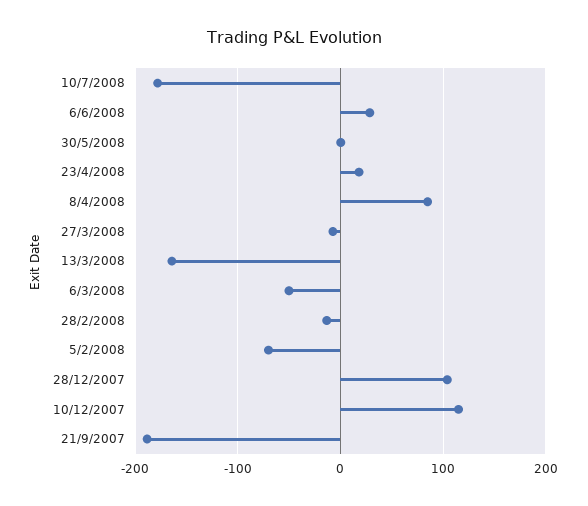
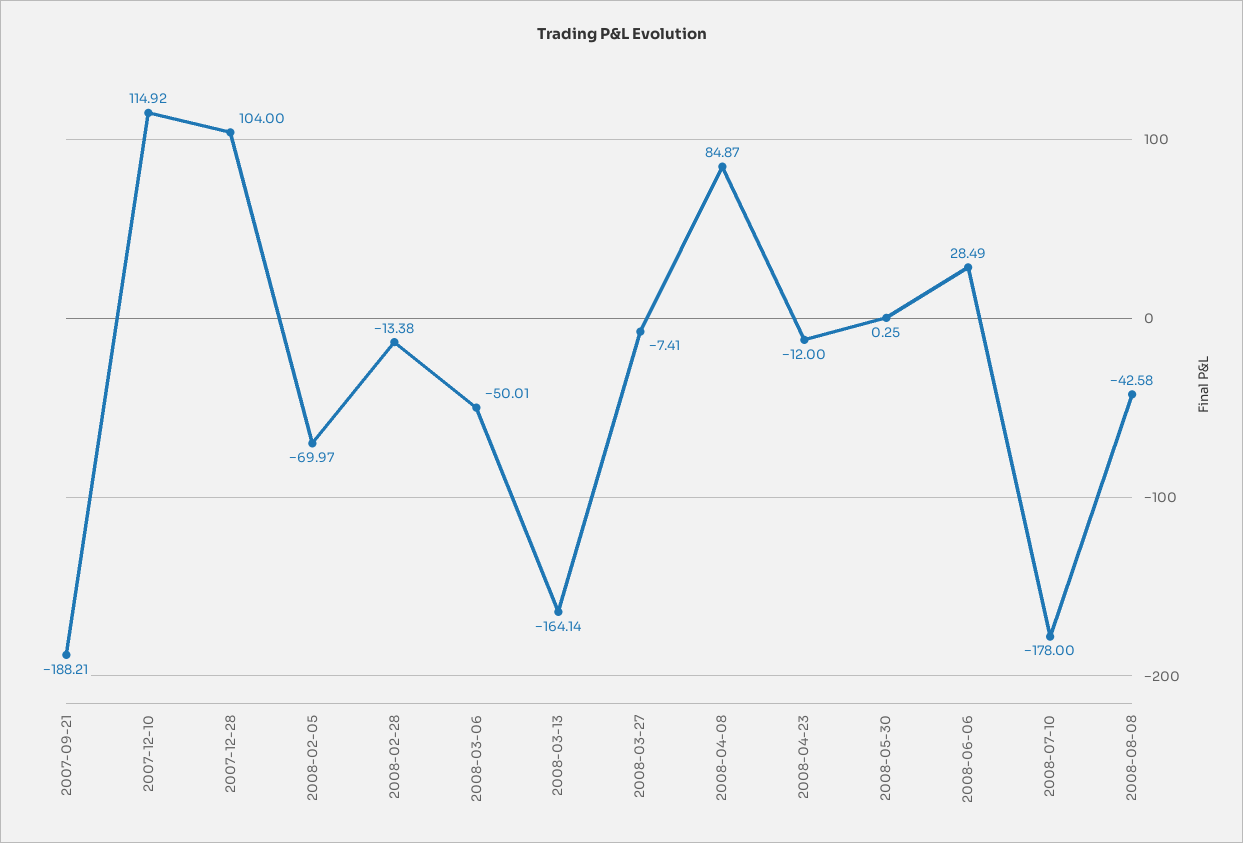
23/4/2008: 20 -> -12
2008-08-08: none -> -42.58

